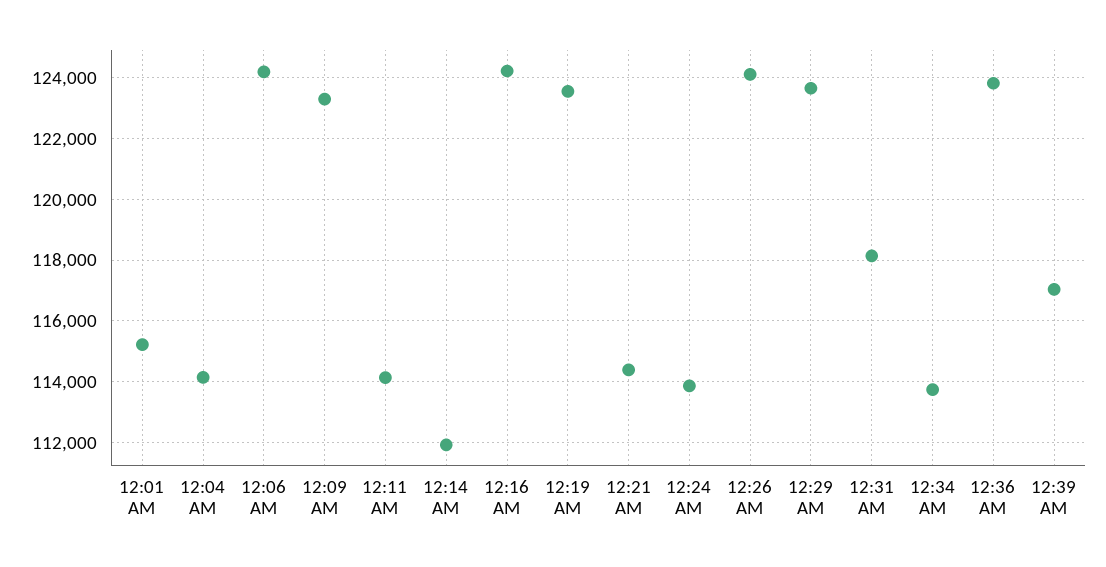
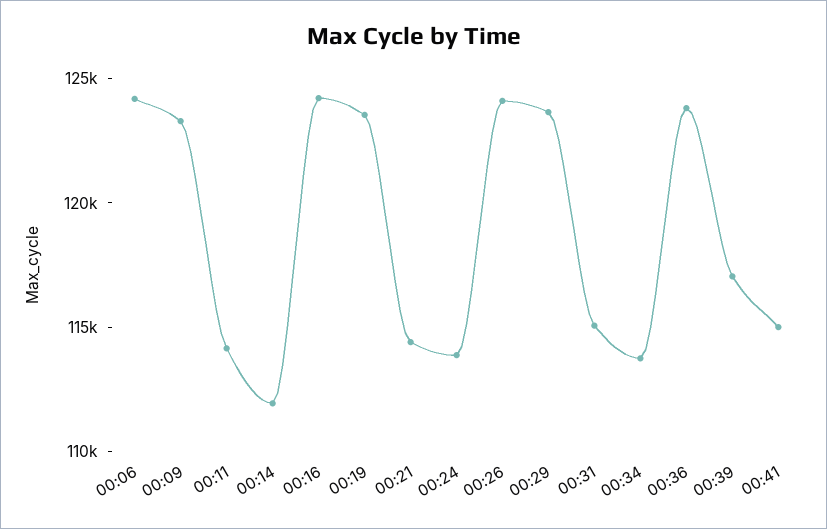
12:01 AM: 115200 -> none
12:04 AM: 114200 -> none
12:31 AM: 118200 -> 115000
00:41: none -> 115000

